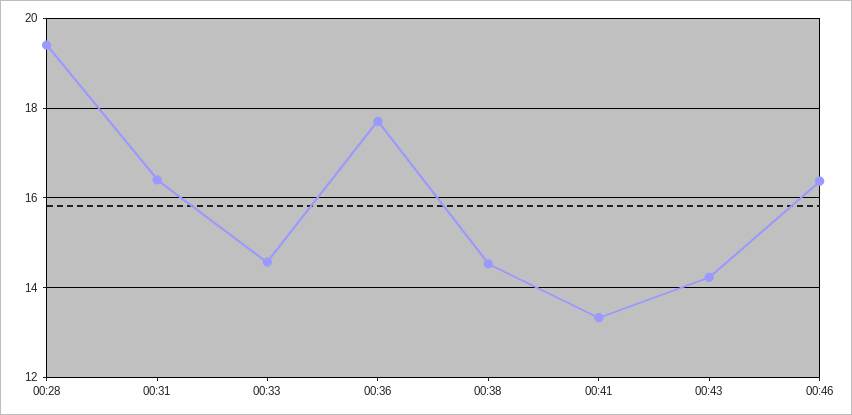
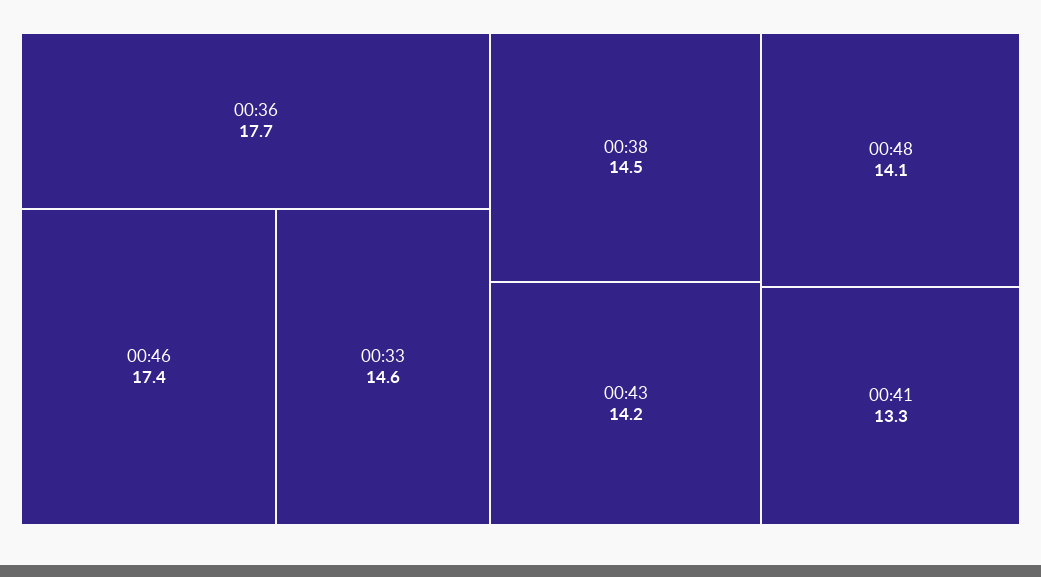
00:28: 19.4 -> none
00:31: 16.4 -> none
00:46: 16.4 -> 17.4
00:48: none -> 14.1

